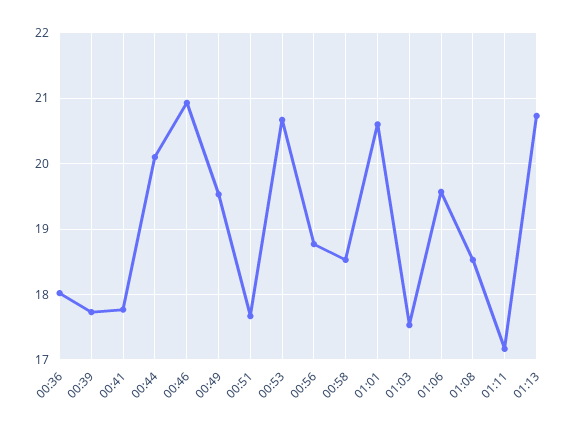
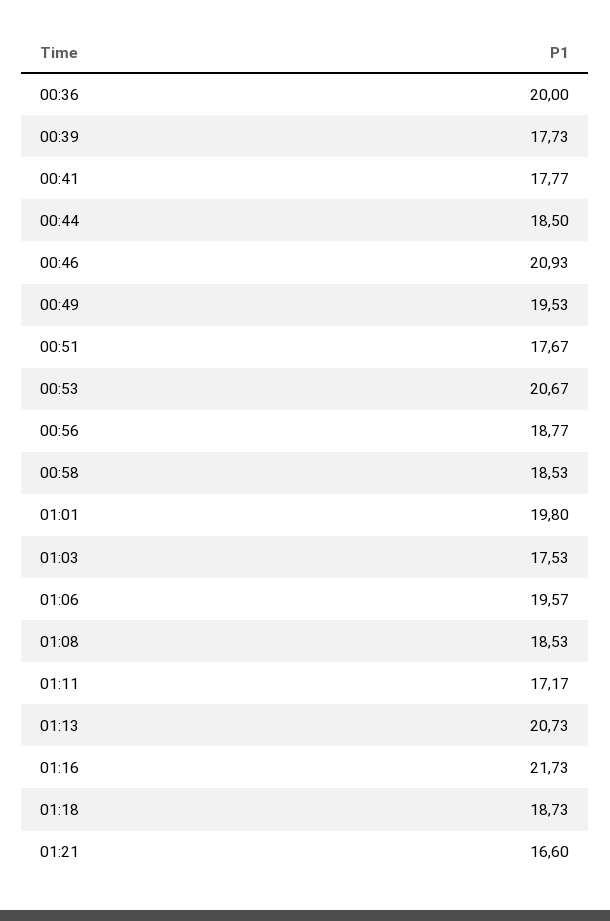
00:36: 18 -> 20
00:44: 20.1 -> 18.5
01:01: 20.6 -> 19.8
01:16: none -> 21.73
01:18: none -> 18.73
01:21: none -> 16.6

